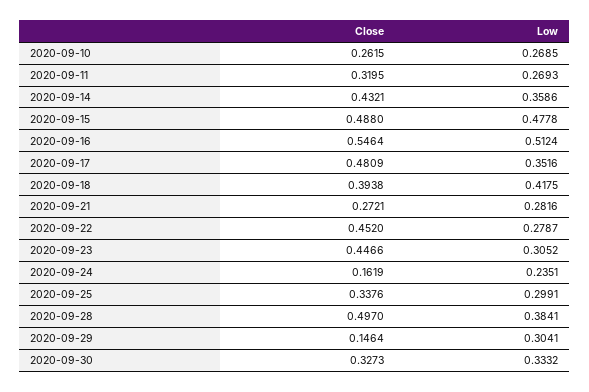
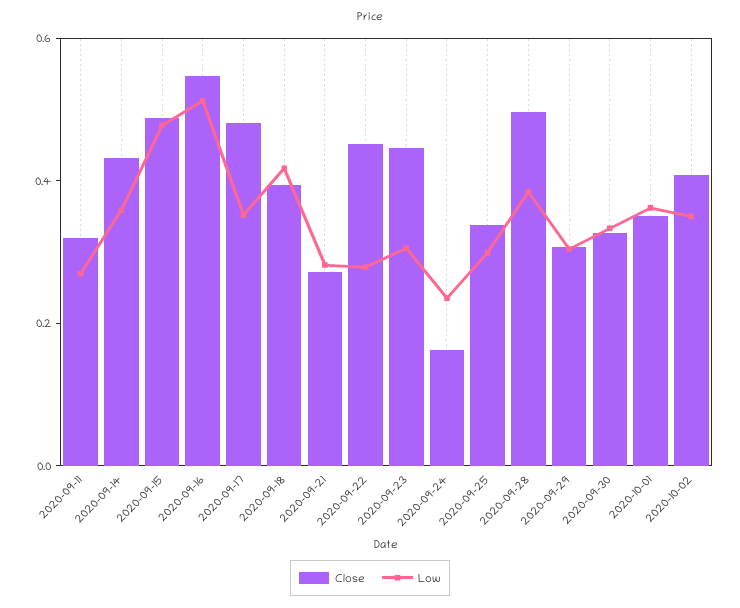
Close, 2020-09-10: 0.2615 -> none
Low, 2020-09-10: 0.2685 -> none
Close, 2020-09-29: 0.1464 -> 0.3
Close, 2020-10-01: none -> 0.35
Low, 2020-10-01: none -> 0.35
Close, 2020-10-02: none -> 0.4
Low, 2020-10-02: none -> 0.35

